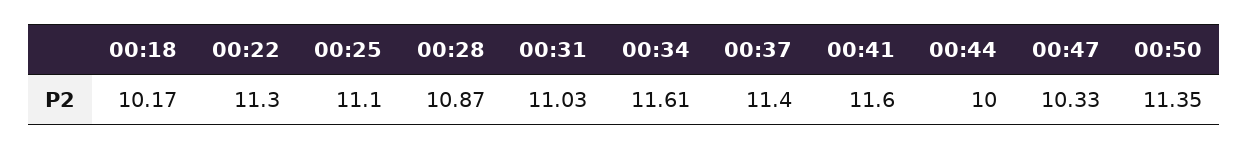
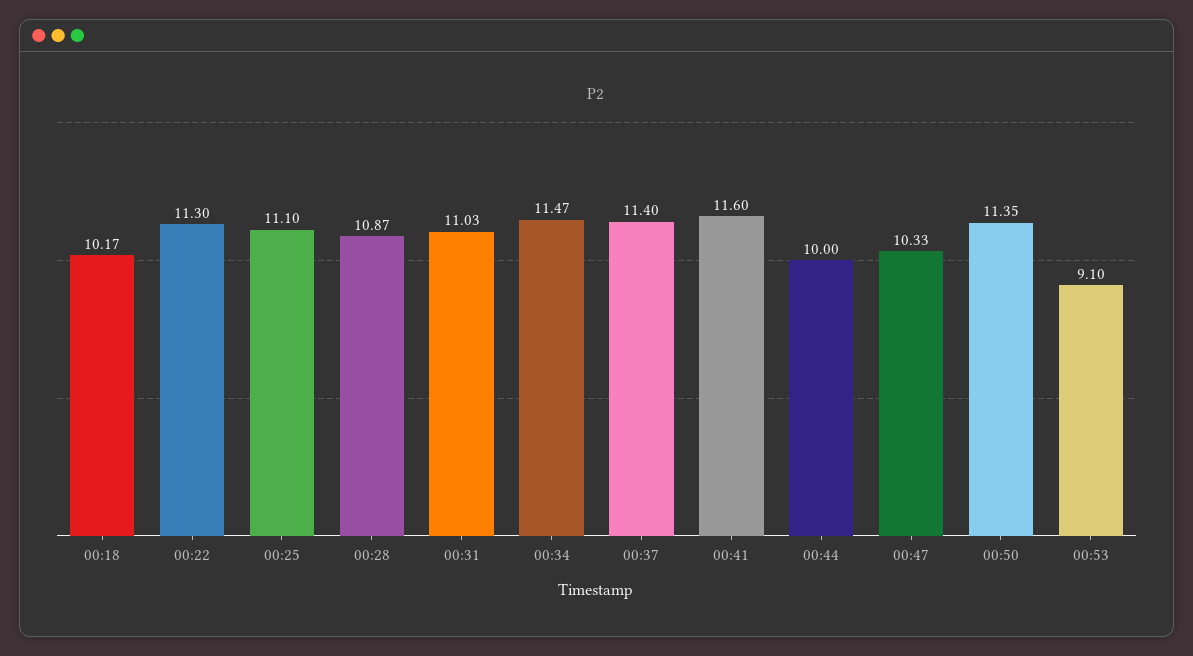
00:34: 11.61 -> 11.47
00:53: none -> 9.1

